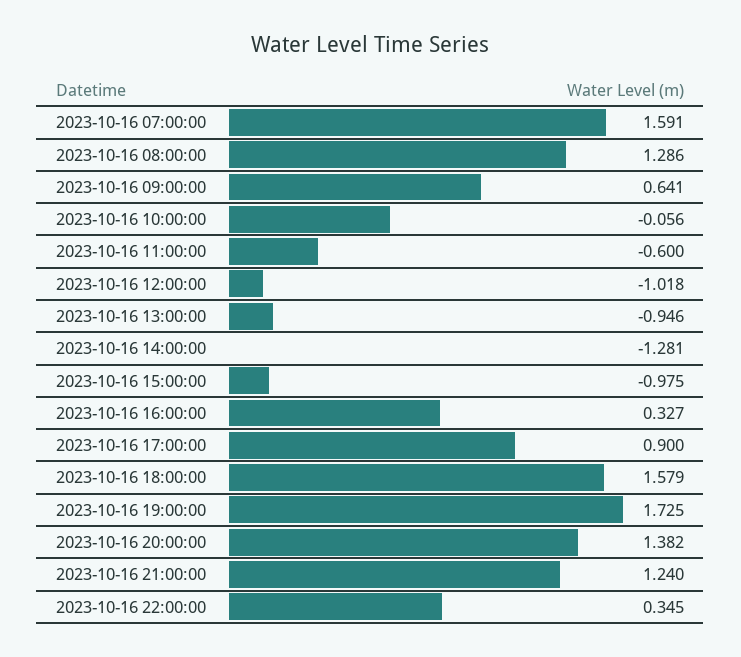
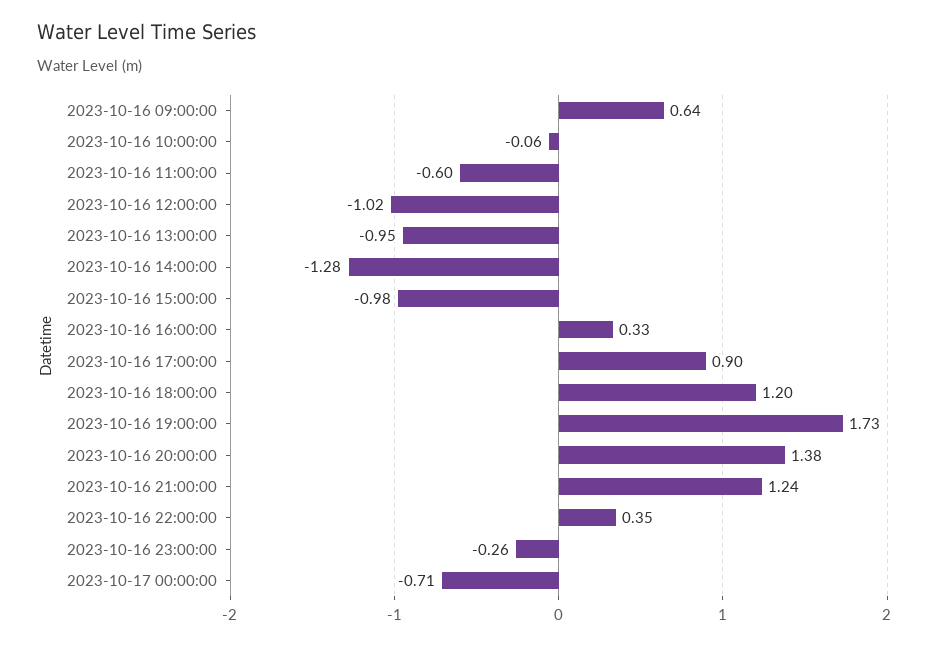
2023-10-16 07:00:00: 1.591 -> none
2023-10-16 08:00:00: 1.286 -> none
2023-10-16 18:00:00: 1.579 -> 1.2
2023-10-16 23:00:00: none -> -0.26
2023-10-17 00:00:00: none -> -0.71

